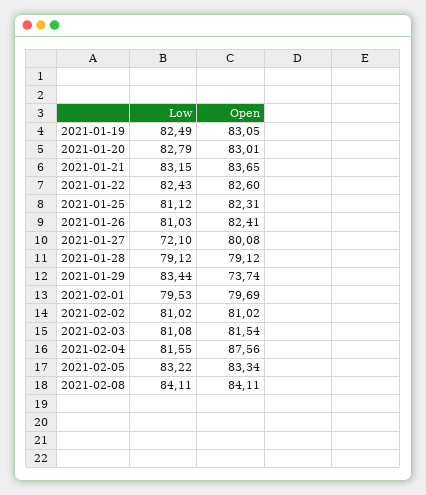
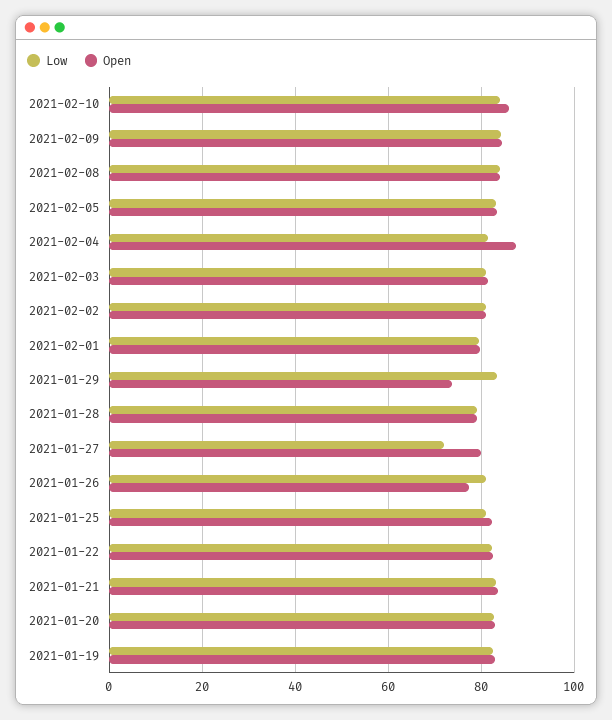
Open, 2021-01-26: 82.41 -> 78
Low, 2021-02-10: none -> 84
Open, 2021-02-10: none -> 86
Low, 2021-02-09: none -> 84
Open, 2021-02-09: none -> 84

